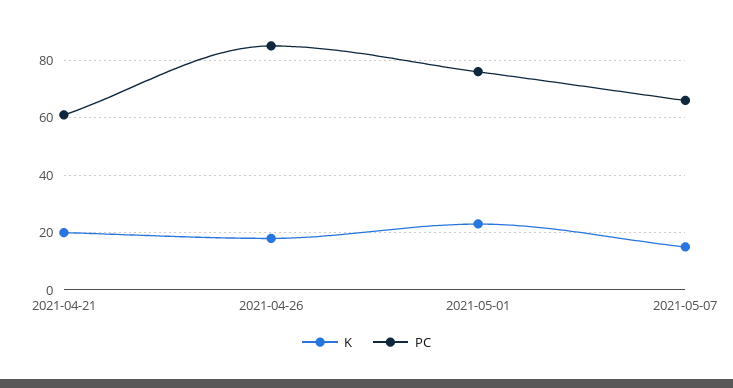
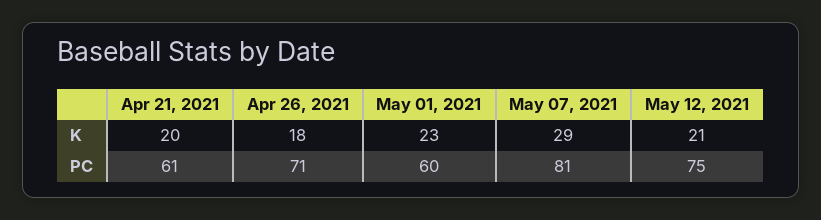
PC, 2021-04-26: 85 -> 71
PC, 2021-05-01: 75 -> 60
K, 2021-05-07: 15 -> 29
PC, 2021-05-07: 65 -> 81
K, May 12, 2021: none -> 21
PC, May 12, 2021: none -> 75

